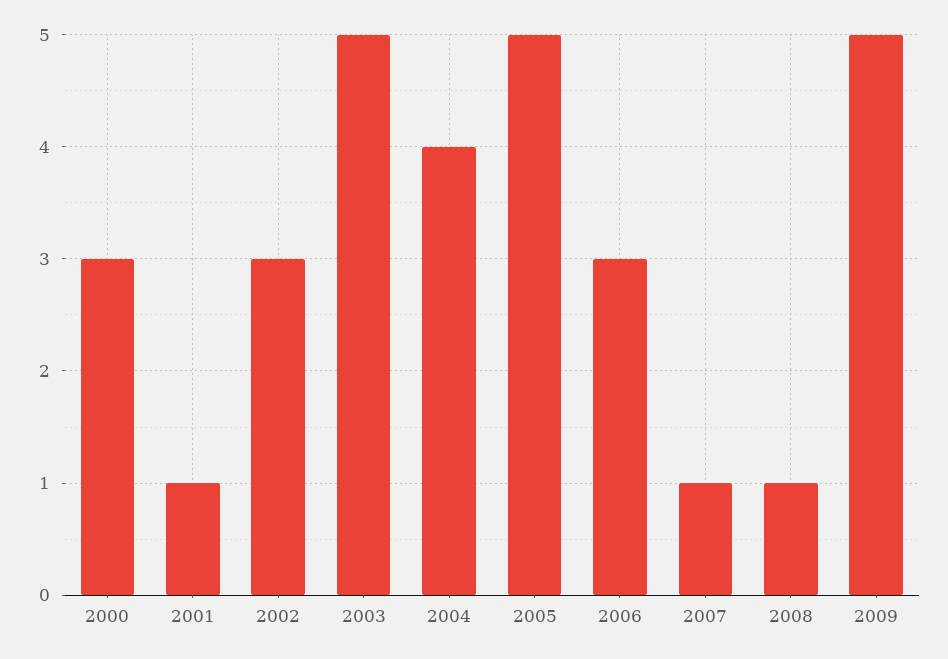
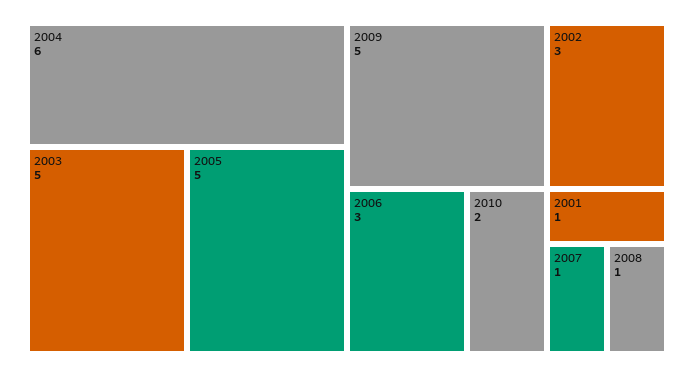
2000: 3 -> none
2004: 4 -> 6
2010: none -> 2

